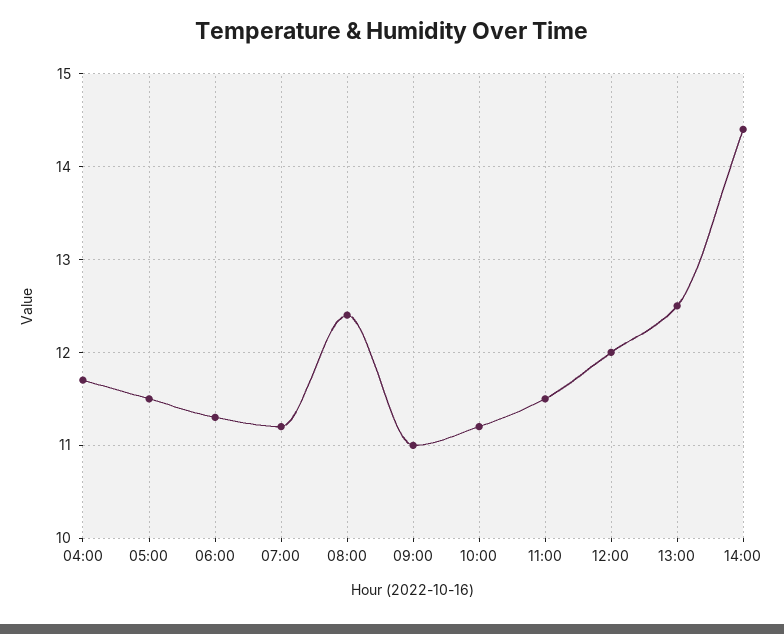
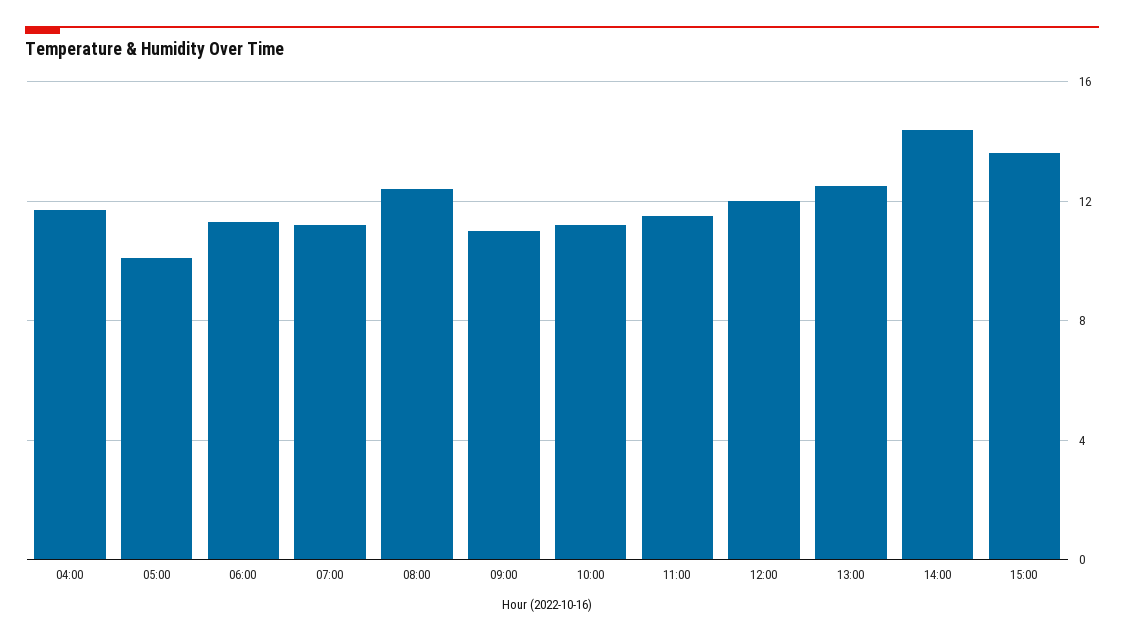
05:00: 11.5 -> 10
15:00: none -> 13.5

